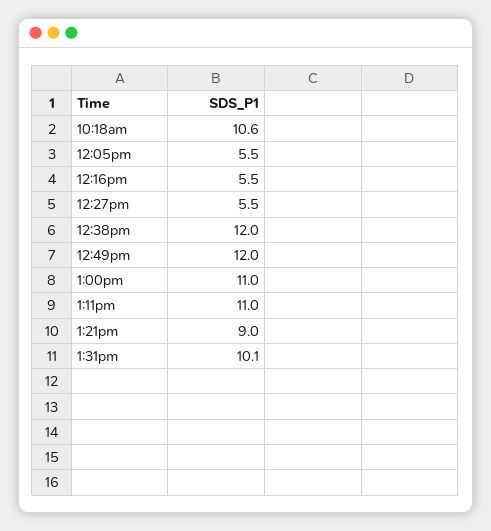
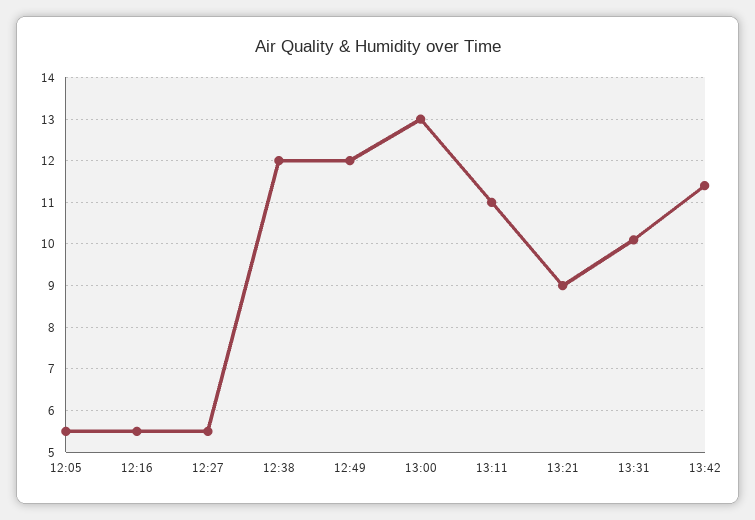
10:18am: 10.6 -> none
1:00pm: 11 -> 13
13:42: none -> 11.5

